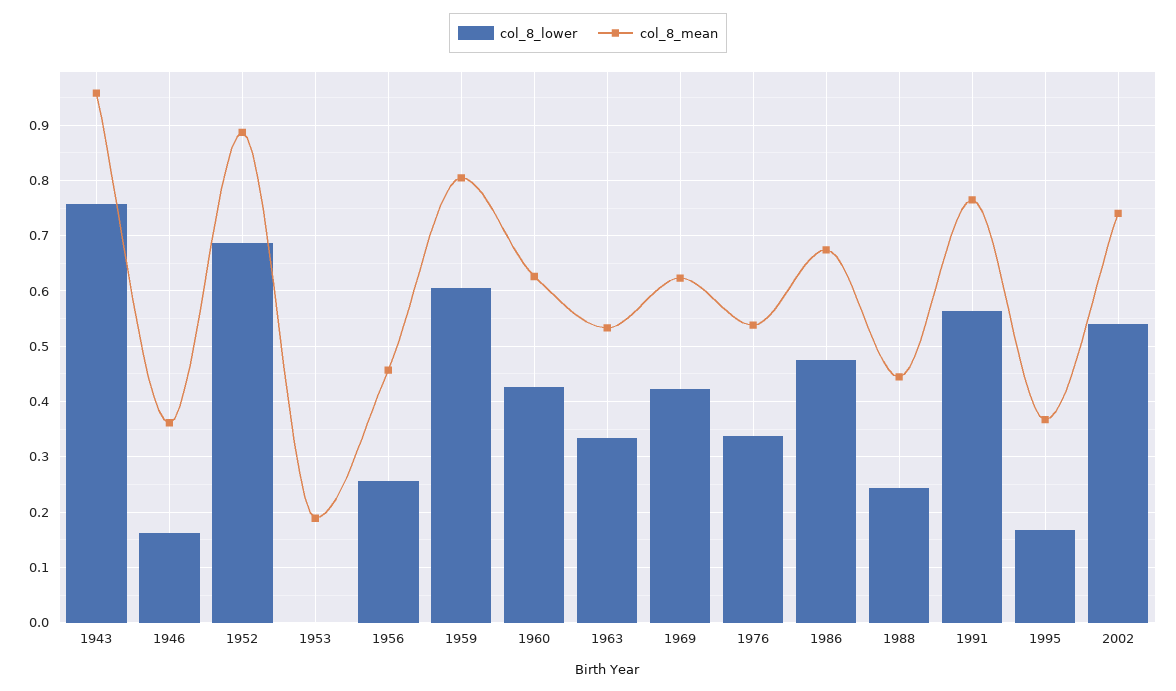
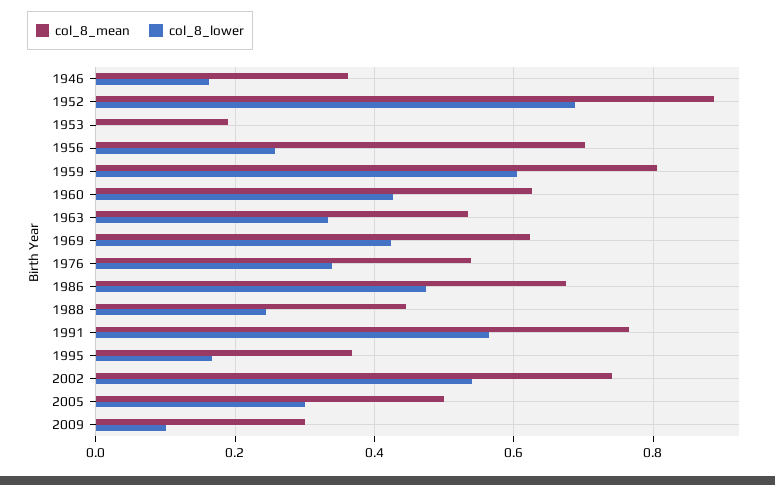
col_8_lower, 1943: 0.76 -> none
col_8_mean, 1943: 0.96 -> none
col_8_mean, 1956: 0.46 -> 0.7
col_8_mean, 2005: none -> 0.5
col_8_lower, 2005: none -> 0.3
col_8_mean, 2009: none -> 0.3
col_8_lower, 2009: none -> 0.1

